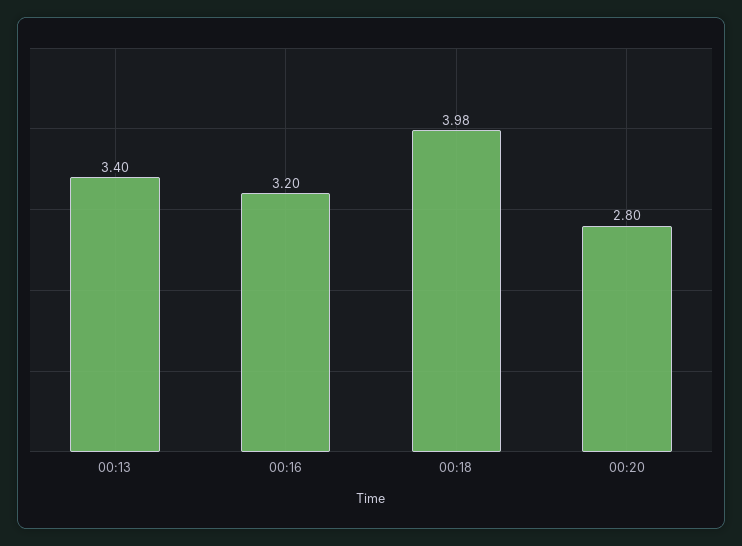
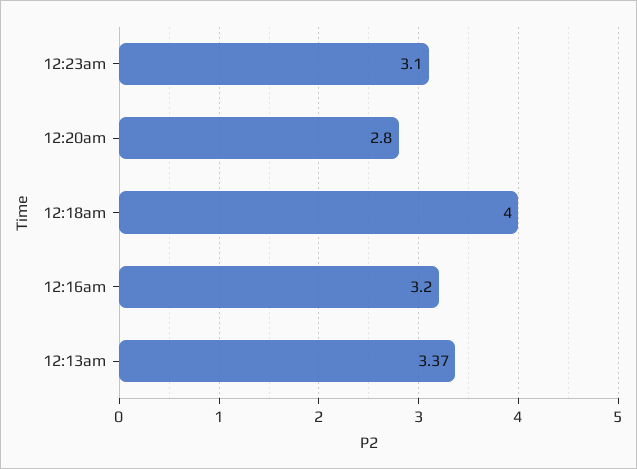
00:13: 3.4 -> 3.37
00:18: 3.98 -> 4
12:23am: none -> 3.1

